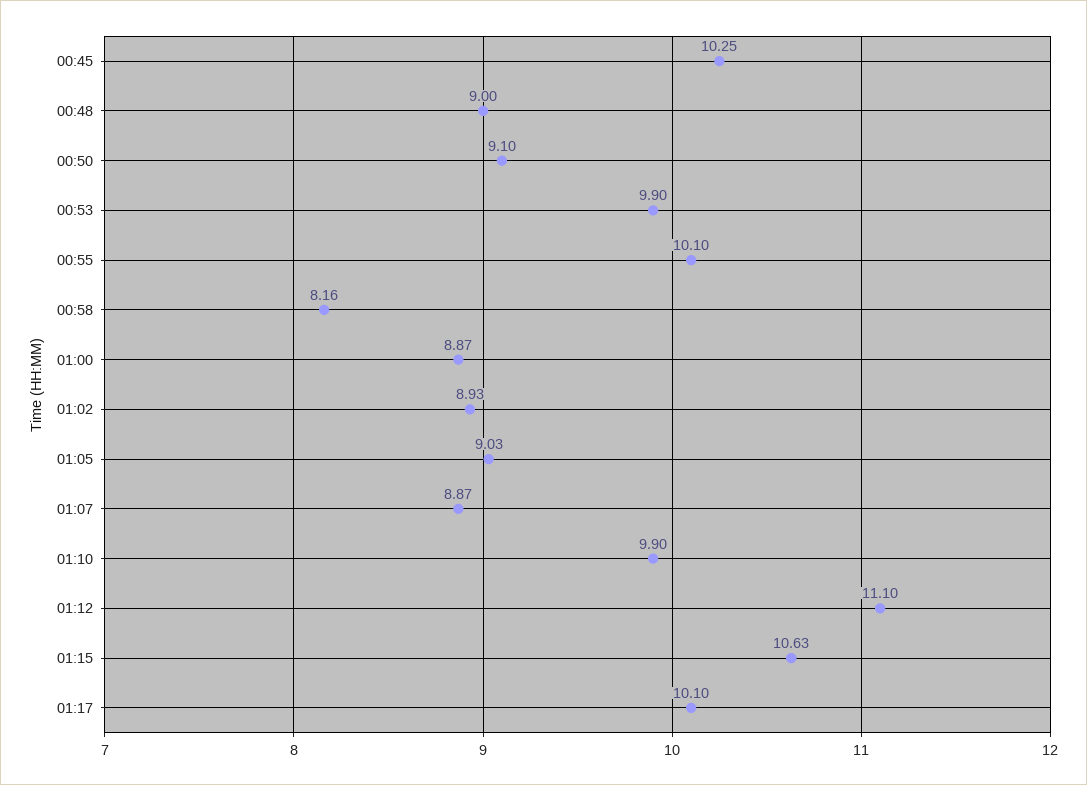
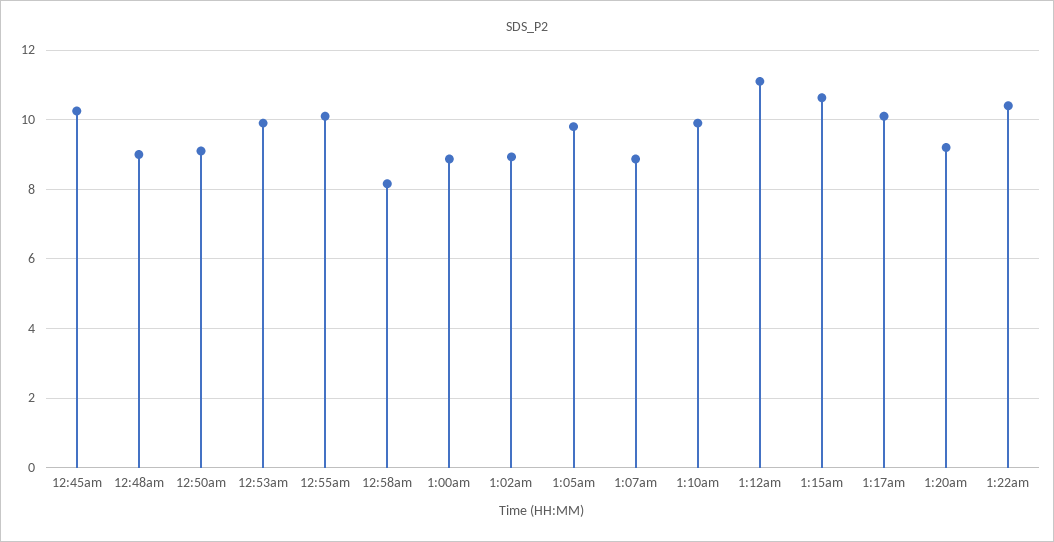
01:05: 9.03 -> 9.8
1:20am: none -> 9.2
1:22am: none -> 10.4

